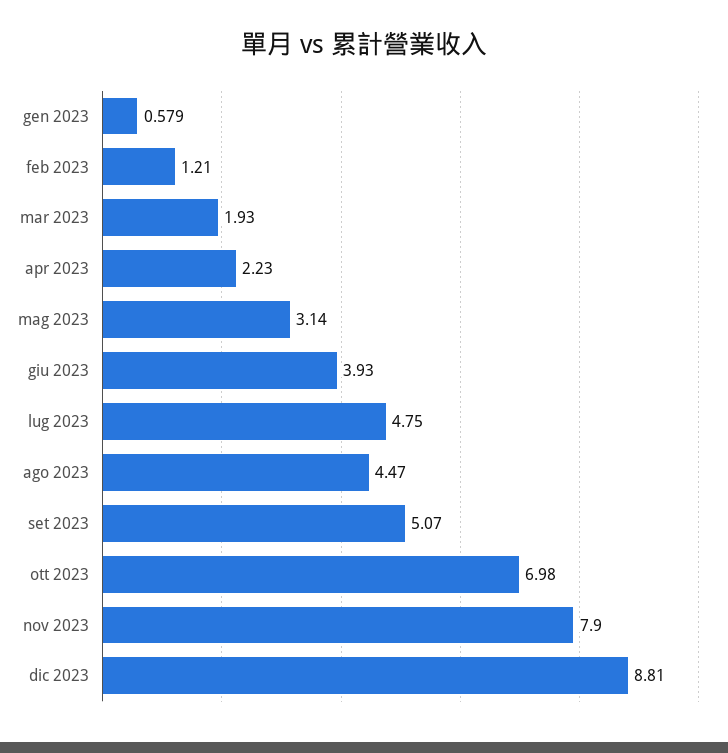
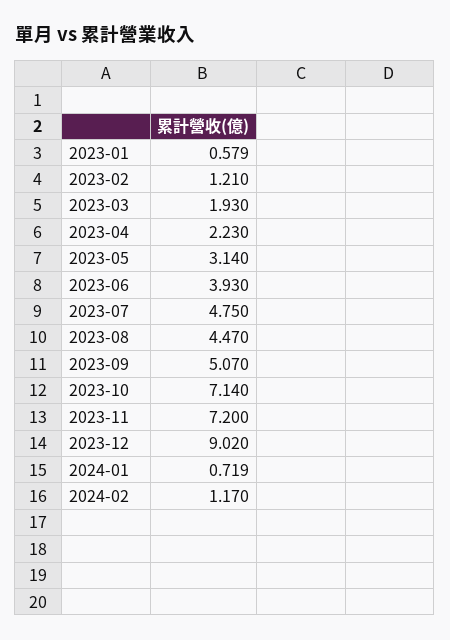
ott 2023: 6.98 -> 7.14
nov 2023: 7.9 -> 7.2
dic 2023: 8.81 -> 9.02
2024-01: none -> 0.719
2024-02: none -> 1.17

